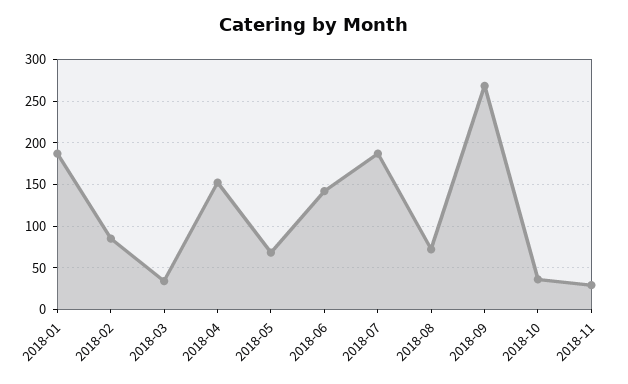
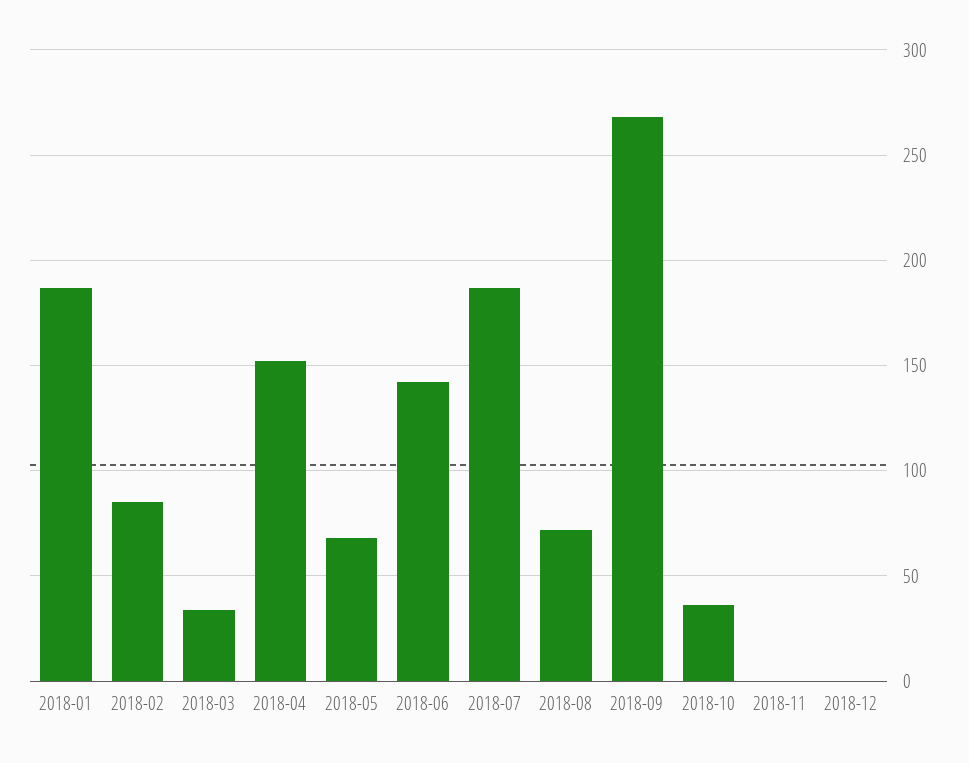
2018-11: 30 -> 0
2018-12: none -> 0

